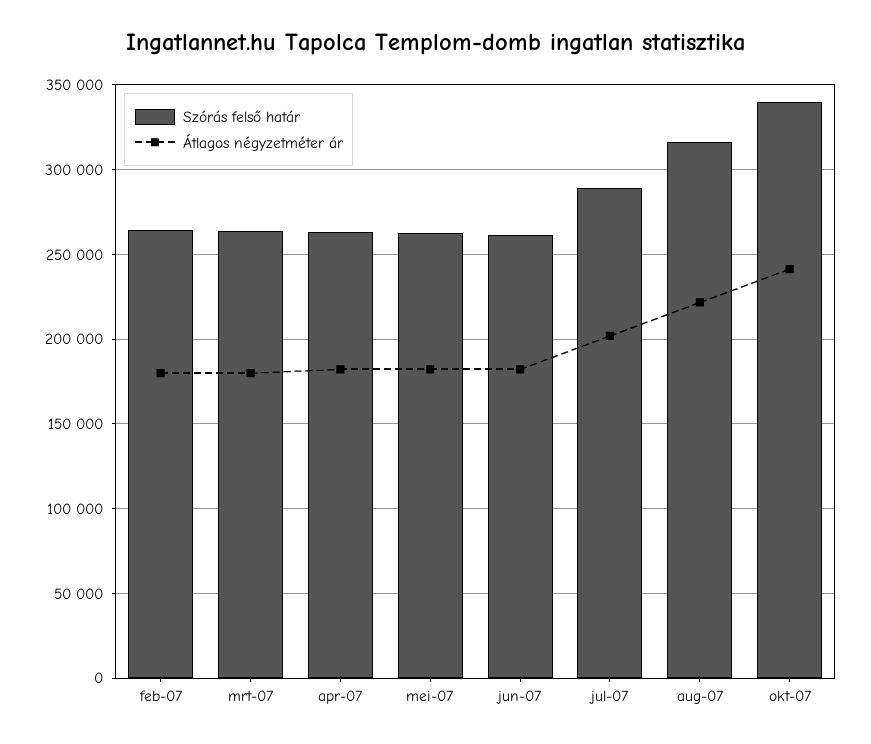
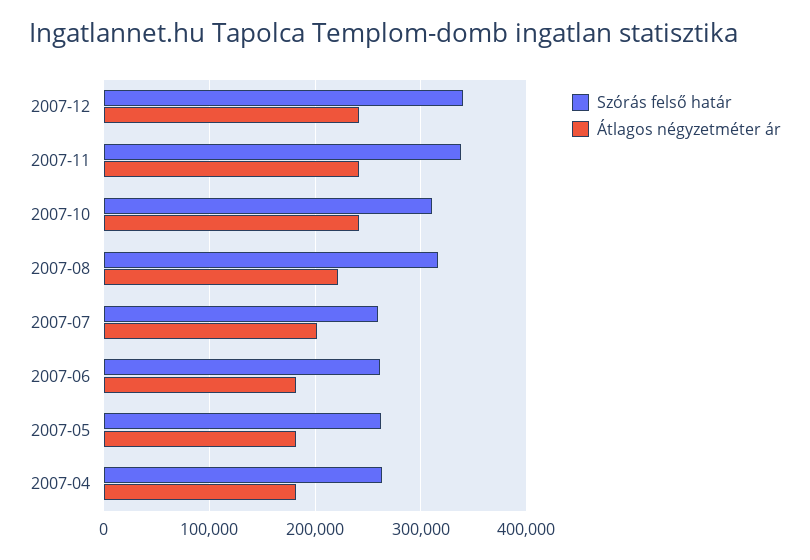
Szórás felső határ, feb-07: 265000 -> none
Átlagos négyzetméter ár, feb-07: 180000 -> none
Szórás felső határ, mrt-07: 265000 -> none
Átlagos négyzetméter ár, mrt-07: 180000 -> none
Szórás felső határ, jul-07: 290000 -> 260000
Szórás felső határ, okt-07: 340000 -> 310000
Szórás felső határ, 2007-12: none -> 340000
Átlagos négyzetméter ár, 2007-12: none -> 240000
Szórás felső határ, 2007-11: none -> 340000
Átlagos négyzetméter ár, 2007-11: none -> 240000

